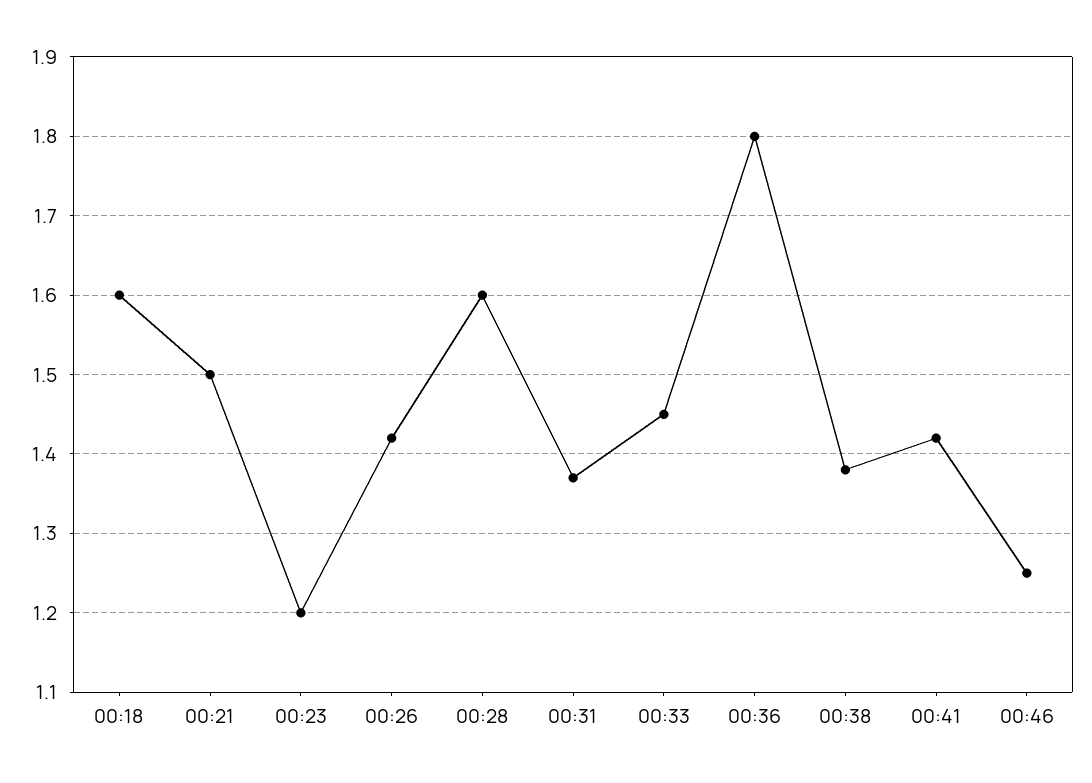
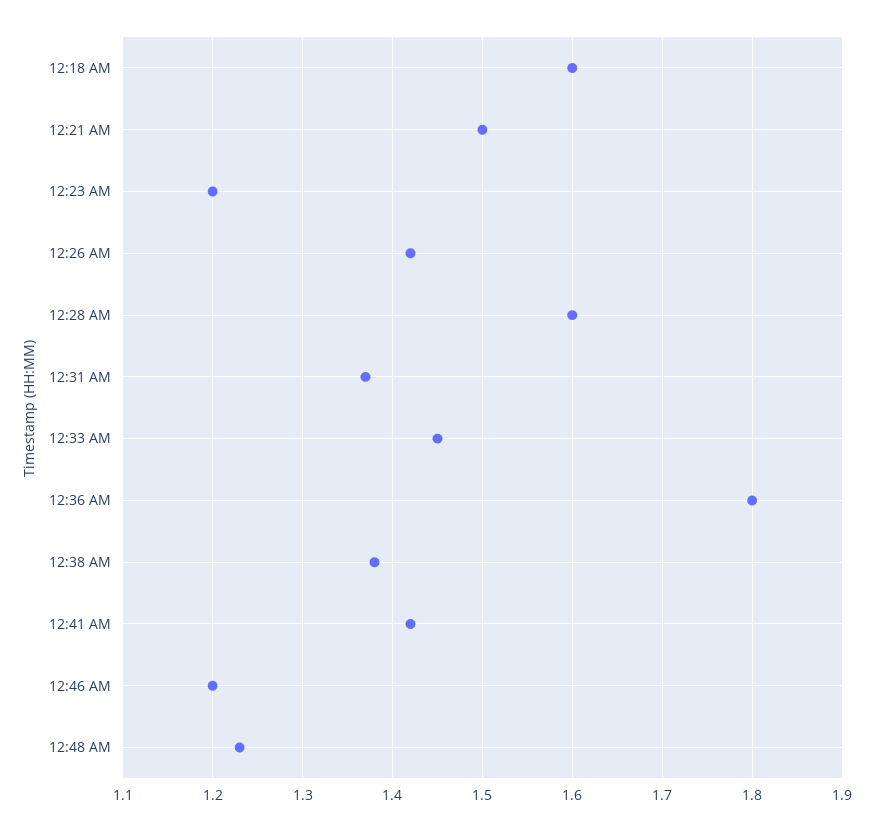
00:46: 1.25 -> 1.2
12:48 AM: none -> 1.23

